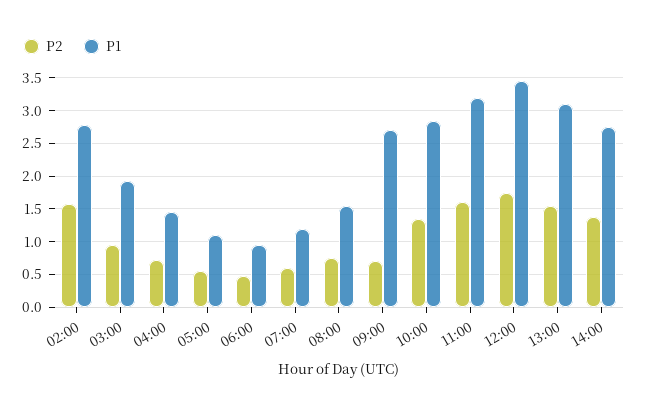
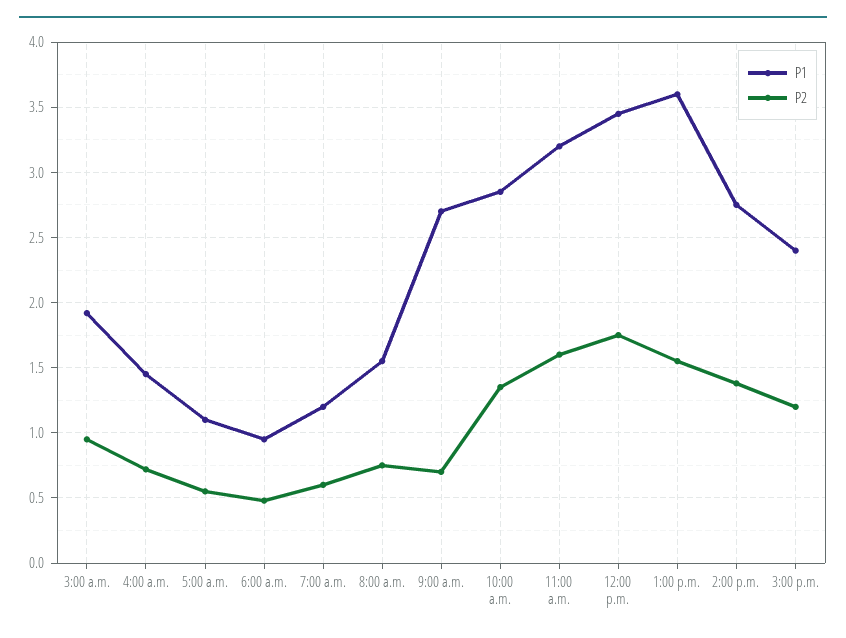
P2, 02:00: 1.6 -> none
P1, 02:00: 2.8 -> none
P1, 13:00: 3.1 -> 3.6
P1, 3:00 p.m.: none -> 2.4
P2, 3:00 p.m.: none -> 1.2

